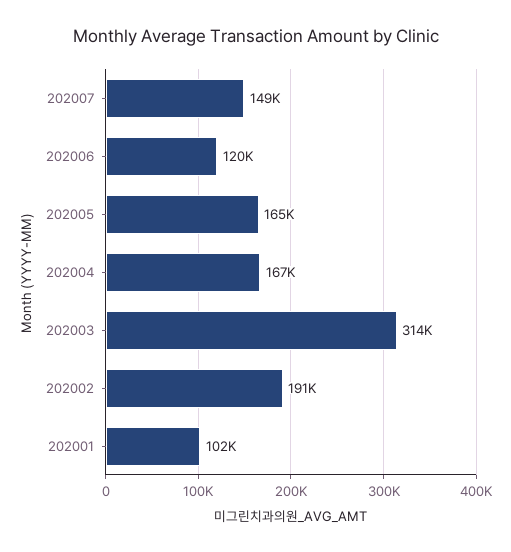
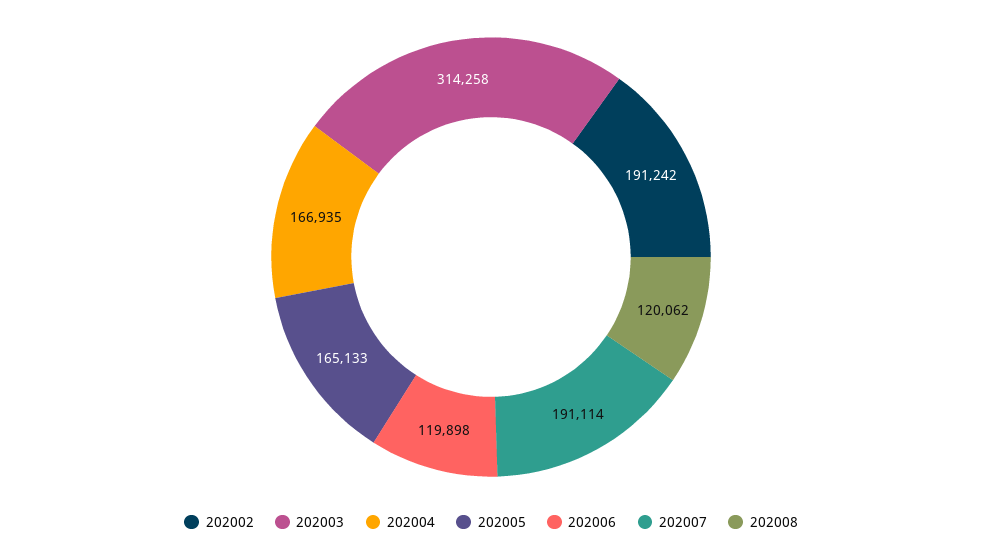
202007: 149000 -> 191114
202001: 102000 -> none
202008: none -> 120062

